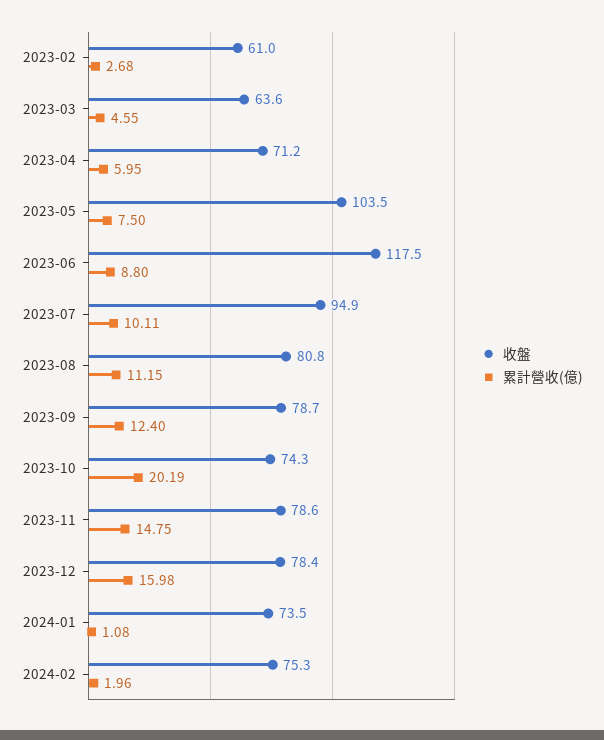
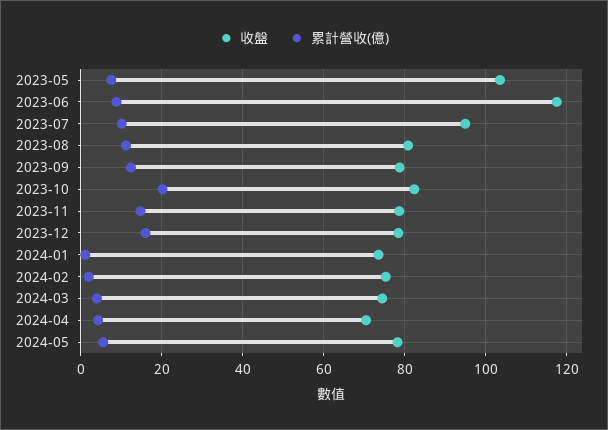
收盤, 2023-02: 61 -> none
累計營收(億), 2023-02: 2.68 -> none
收盤, 2023-03: 63.6 -> none
累計營收(億), 2023-03: 4.55 -> none
收盤, 2023-04: 71.2 -> none
累計營收(億), 2023-04: 5.95 -> none
收盤, 2023-10: 74.3 -> 82
收盤, 2024-03: none -> 74
累計營收(億), 2024-03: none -> 4
收盤, 2024-04: none -> 70
累計營收(億), 2024-04: none -> 4
收盤, 2024-05: none -> 78
累計營收(億), 2024-05: none -> 6

